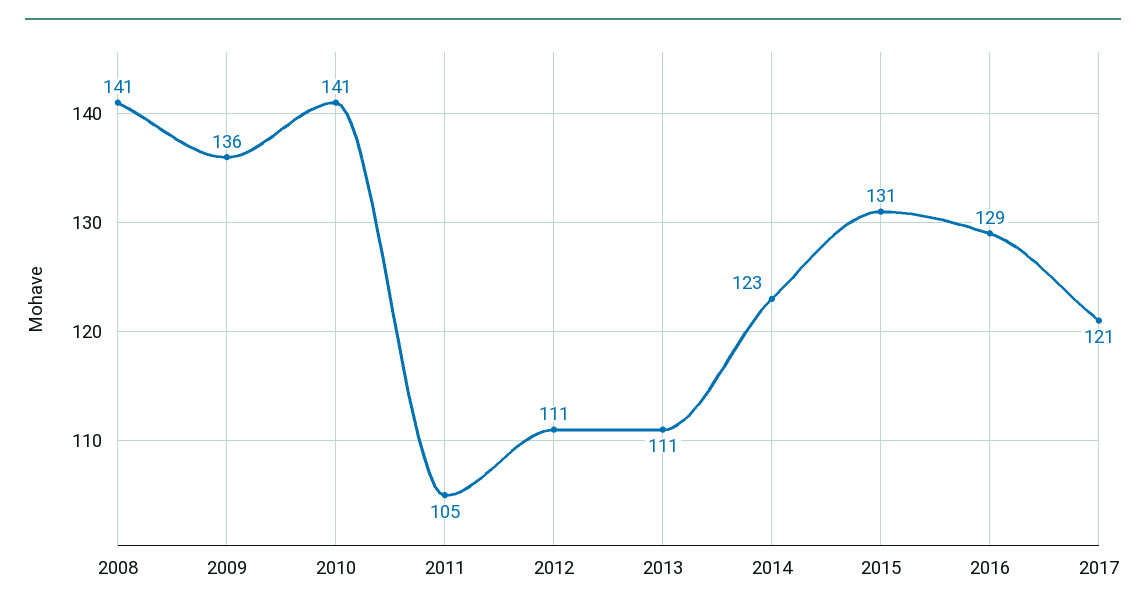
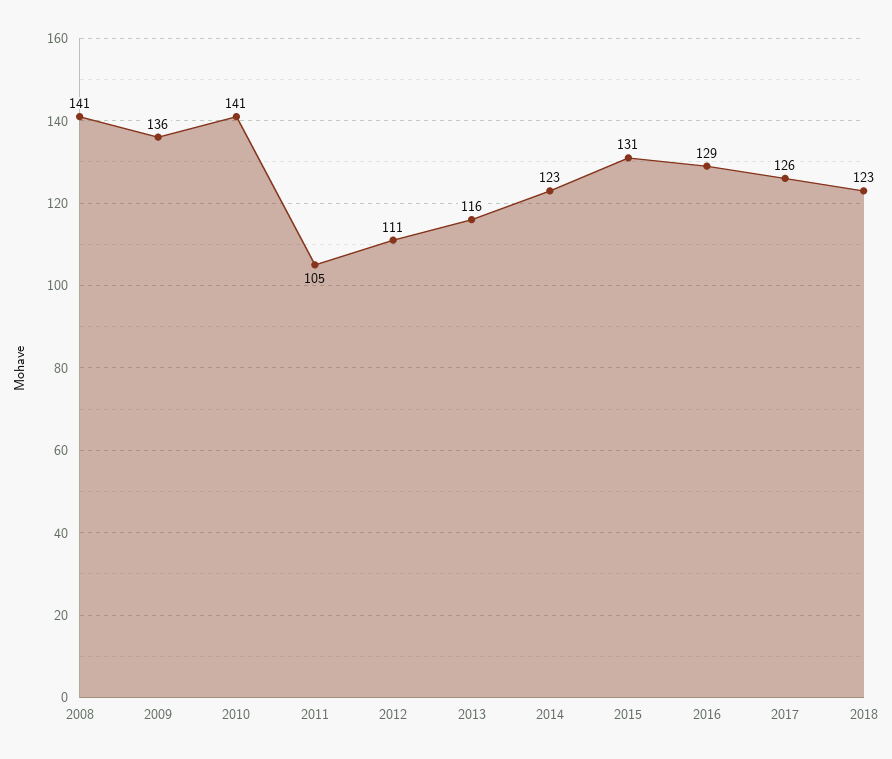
2013: 111 -> 116
2017: 121 -> 126
2018: none -> 123

